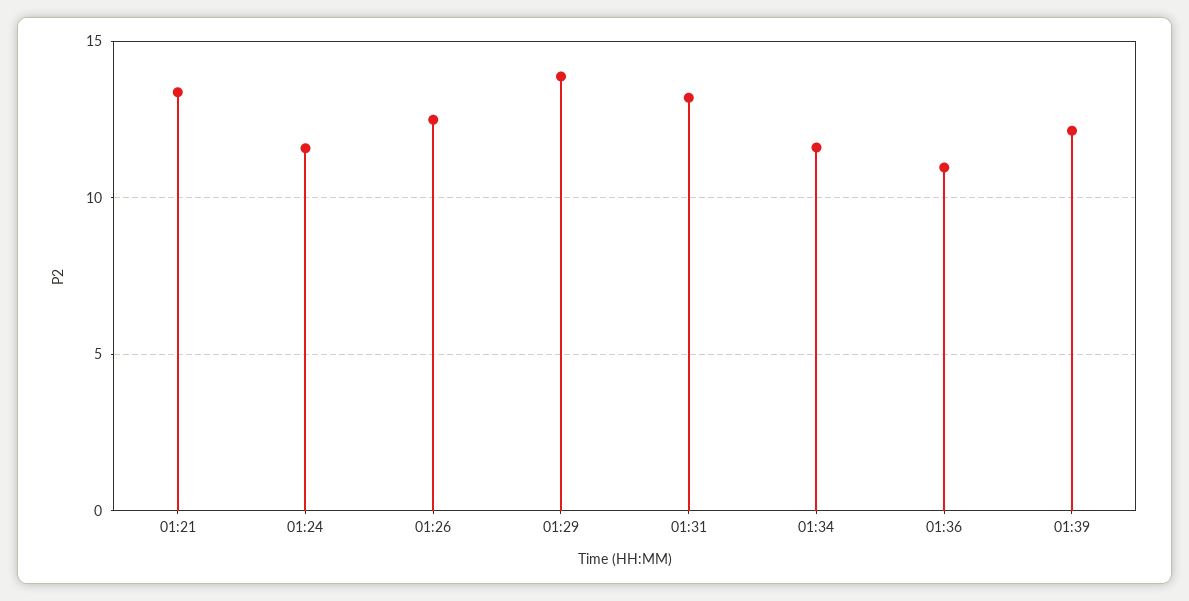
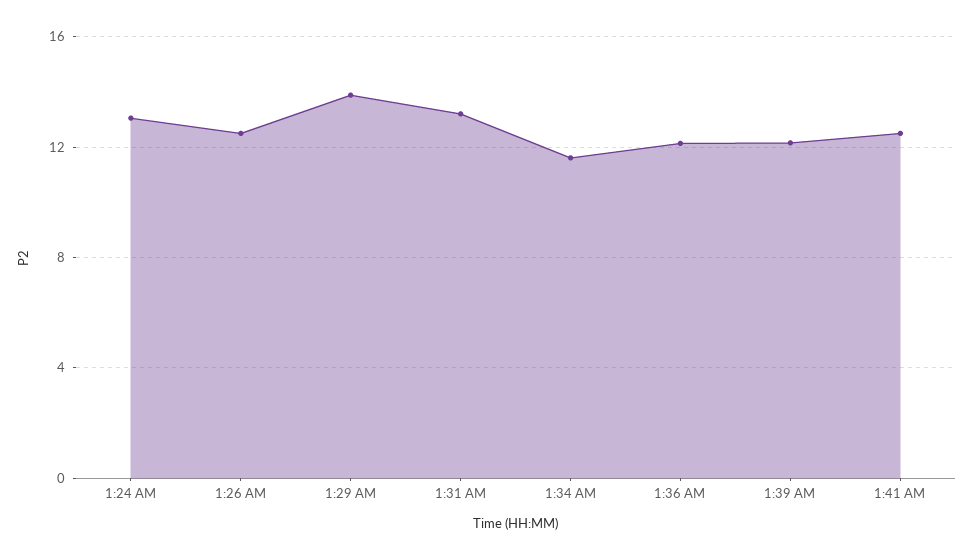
01:21: 13.5 -> none
01:24: 11.5 -> 13
01:36: 11 -> 12
1:41 AM: none -> 12.5

